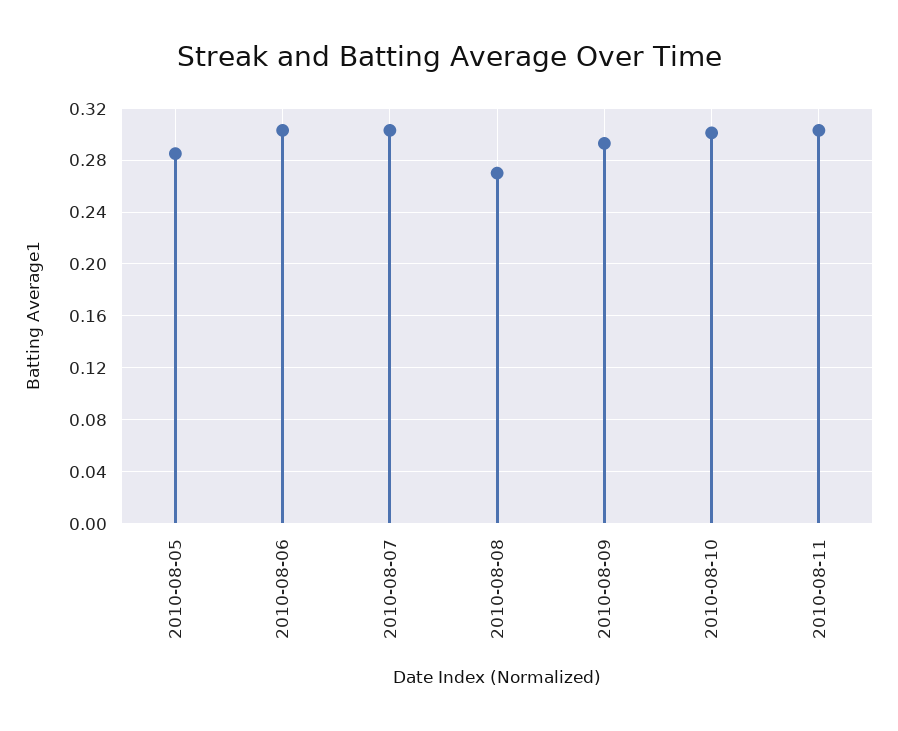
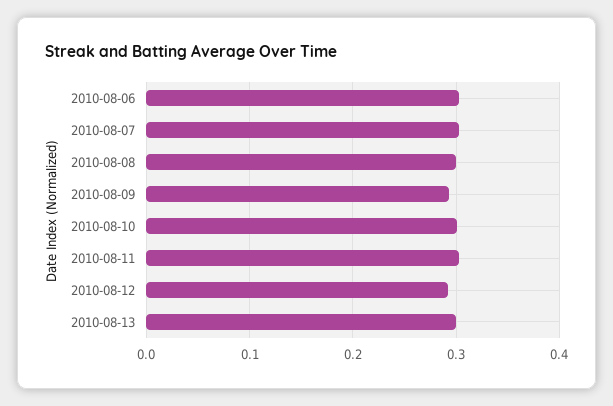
2010-08-05: 0.285 -> none
2010-08-08: 0.27 -> 0.3
2010-08-12: none -> 0.29
2010-08-13: none -> 0.3

